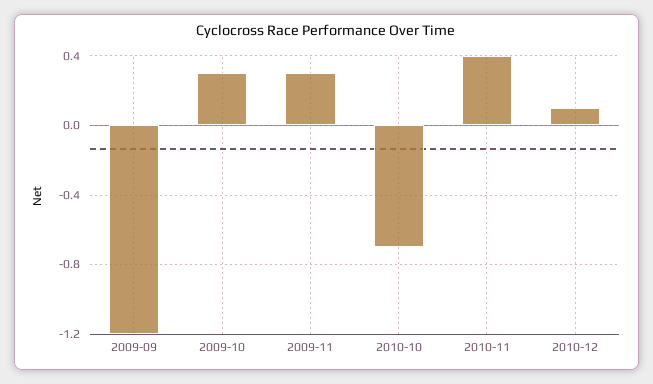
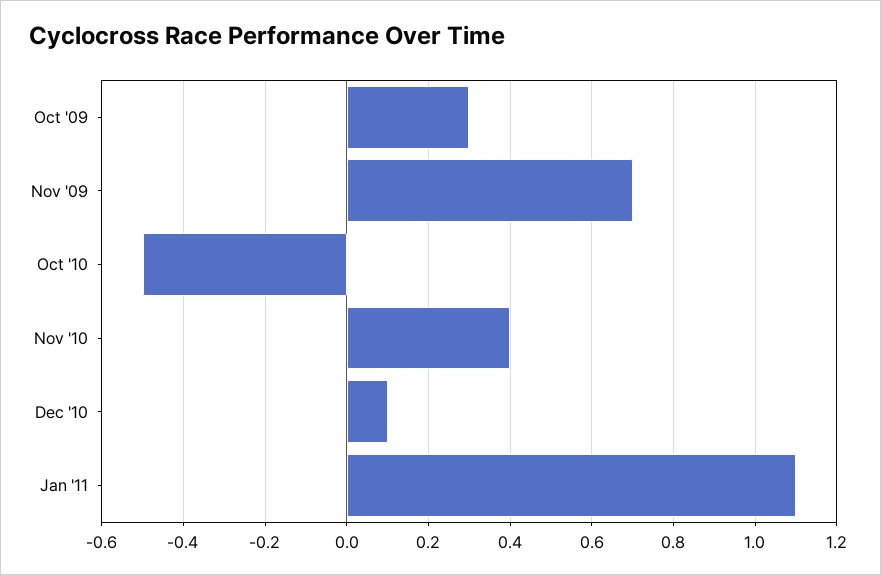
2009-09: -1.2 -> none
2009-11: 0.3 -> 0.7
2010-10: -0.7 -> -0.5
Jan '11: none -> 1.1

